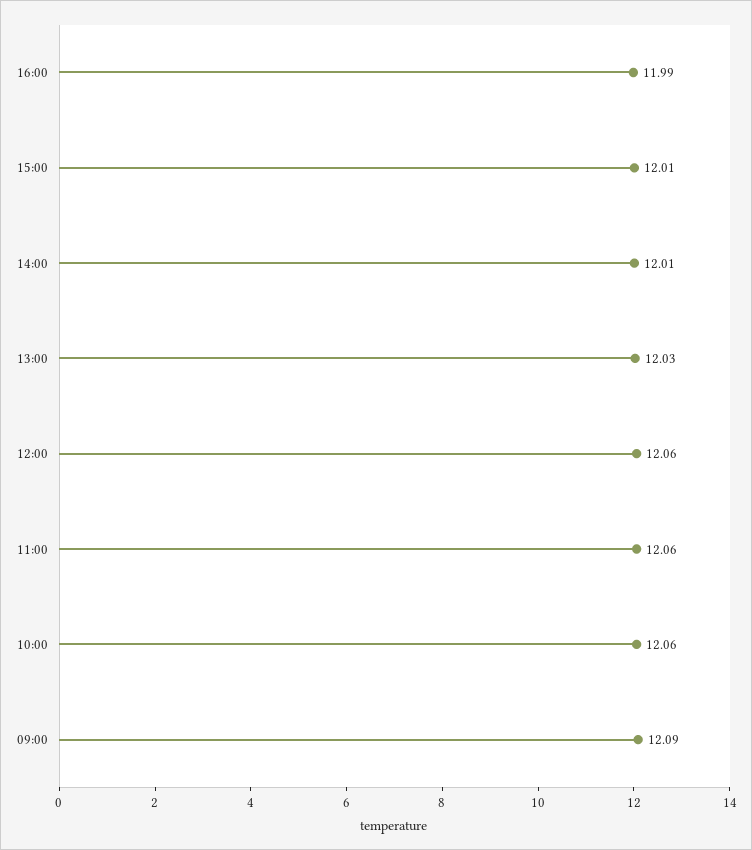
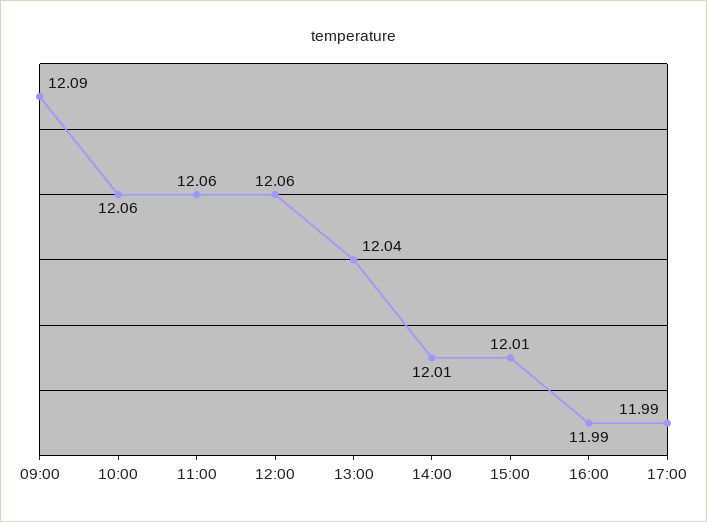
13:00: 12.03 -> 12.04
17:00: none -> 11.99

